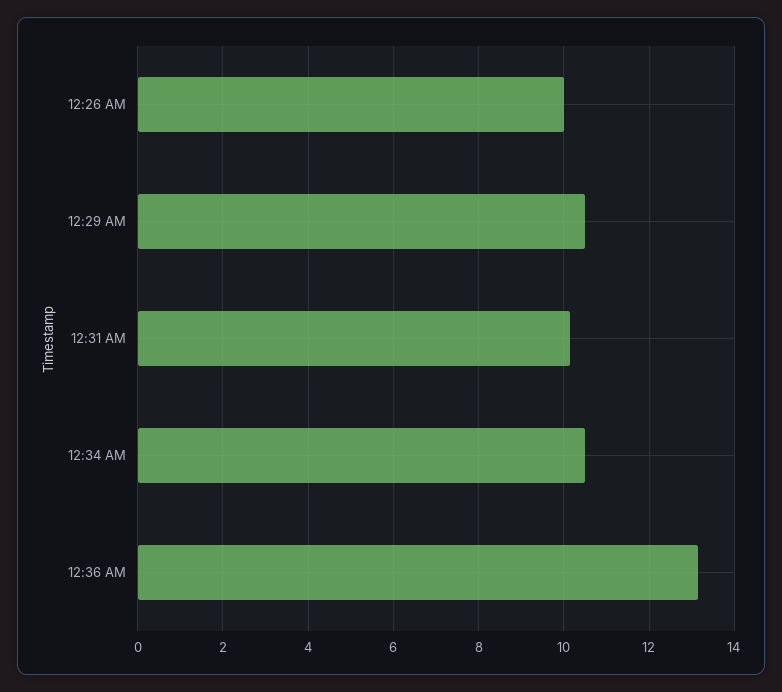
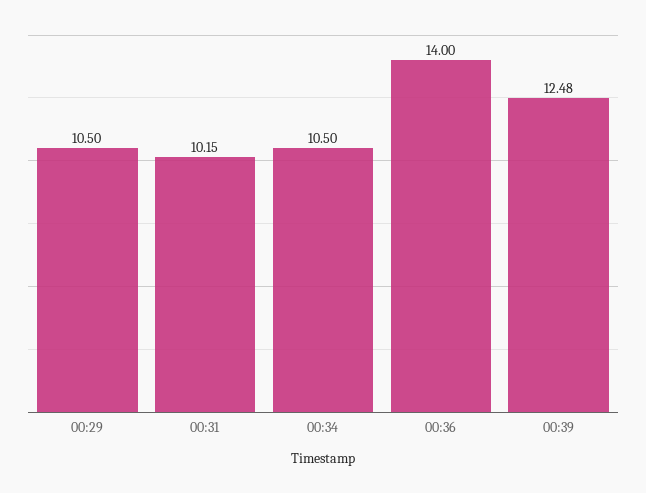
12:26 AM: 10 -> none
12:36 AM: 13.2 -> 14
00:39: none -> 12.48

